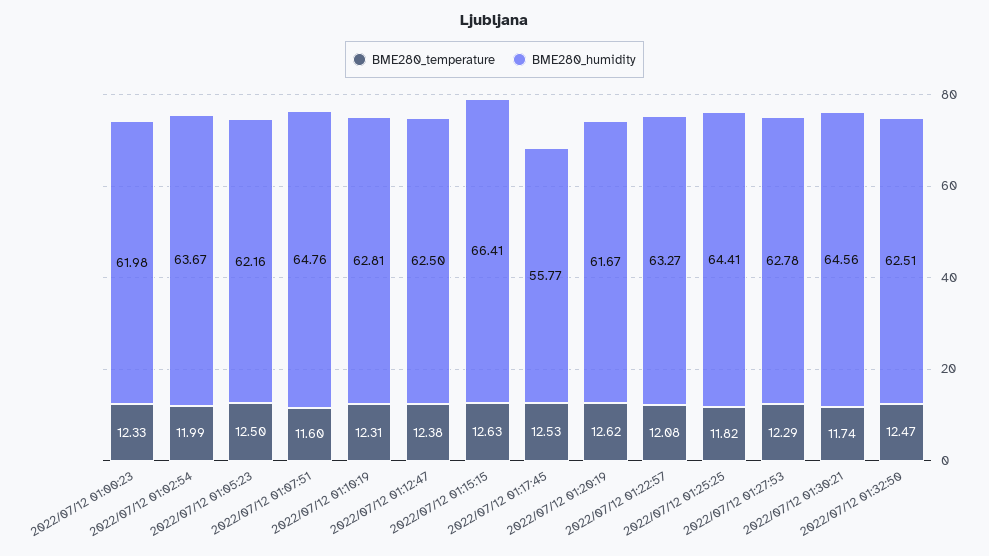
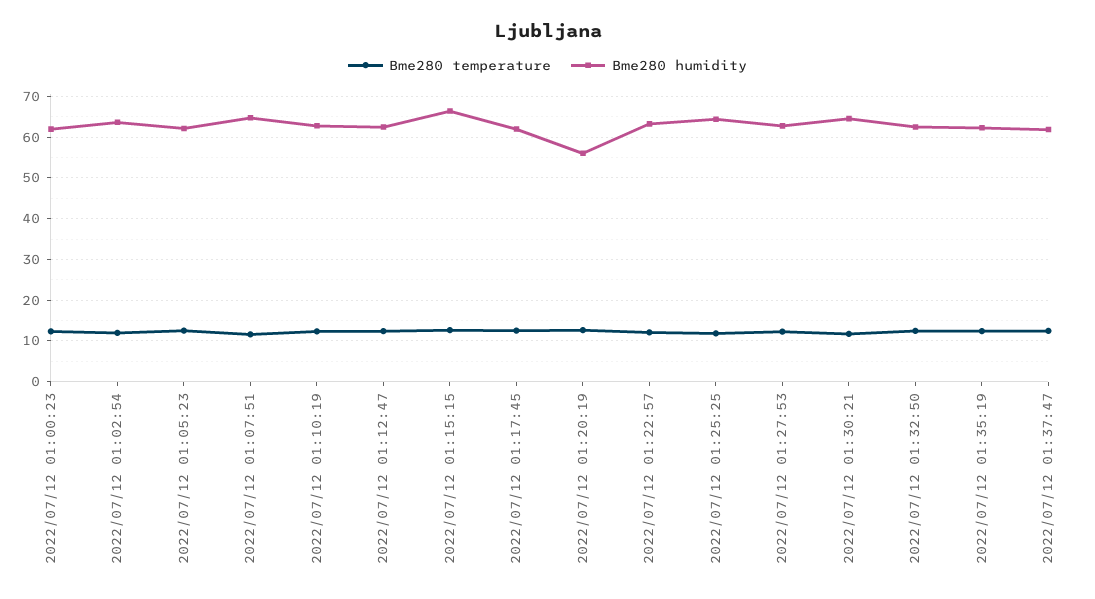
BME280_humidity, 2022/07/12 01:17:45: 55.77 -> 62
BME280_humidity, 2022/07/12 01:20:19: 61.67 -> 56
BME280_temperature, 2022/07/12 01:35:19: none -> 12
BME280_humidity, 2022/07/12 01:35:19: none -> 62
BME280_temperature, 2022/07/12 01:37:47: none -> 12
BME280_humidity, 2022/07/12 01:37:47: none -> 62

